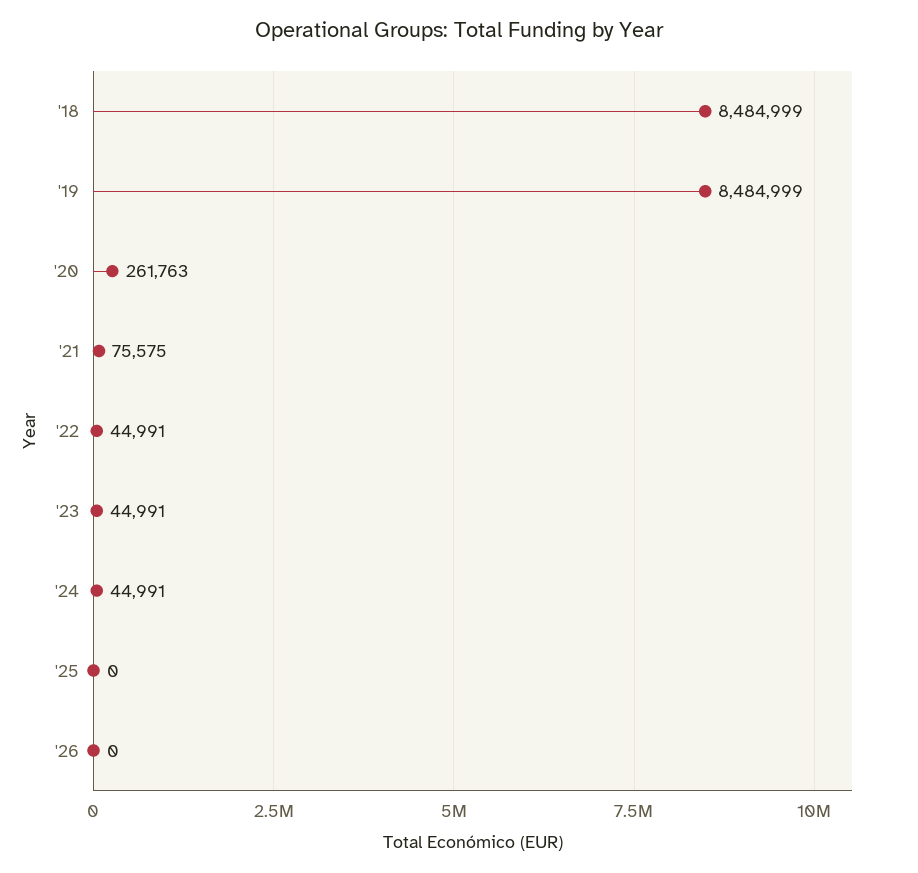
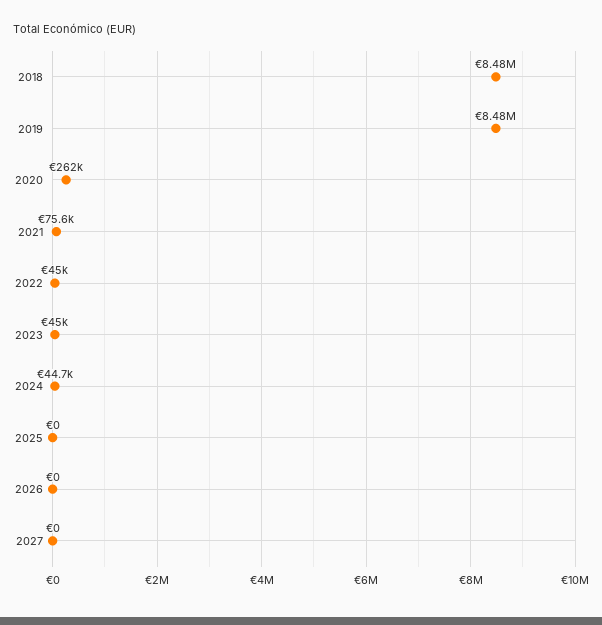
'24: 44991 -> 44700
2027: none -> 0

